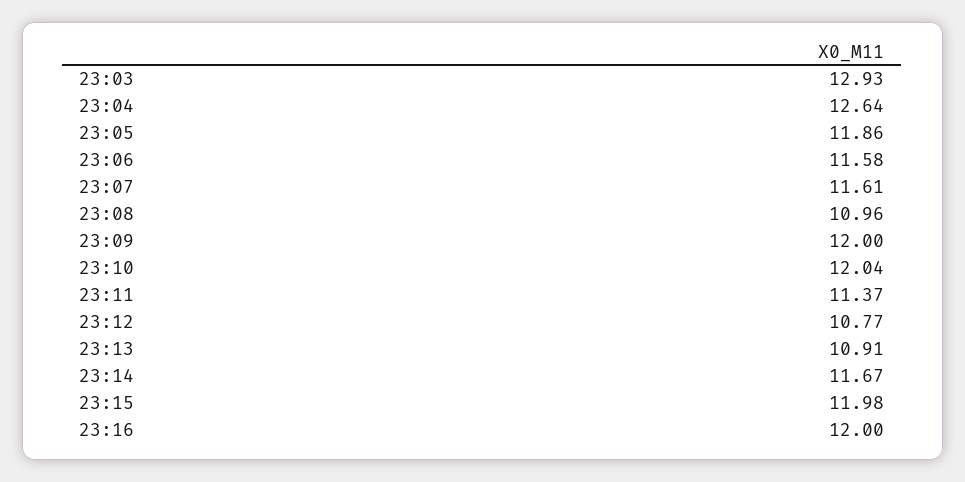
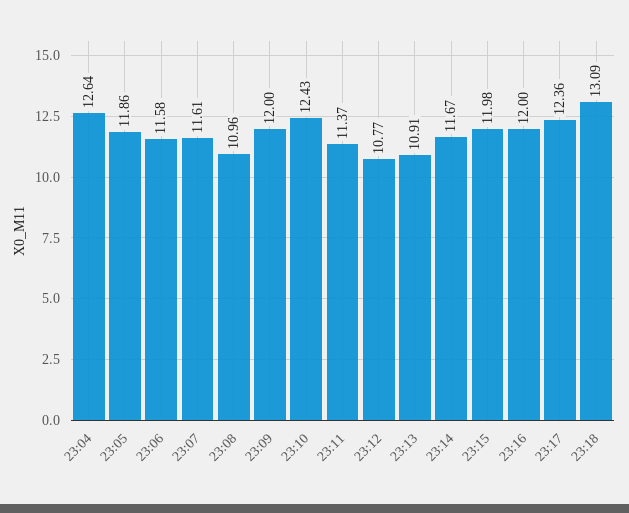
23:03: 12.93 -> none
23:10: 12.04 -> 12.43
23:17: none -> 12.36
23:18: none -> 13.09

